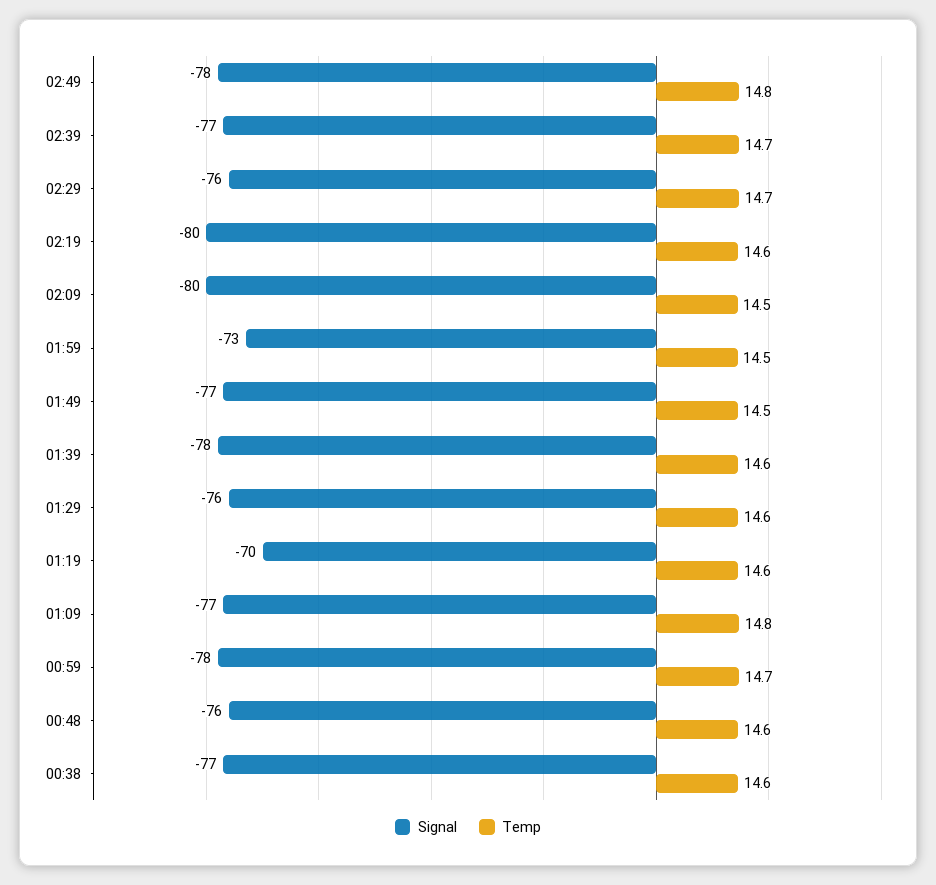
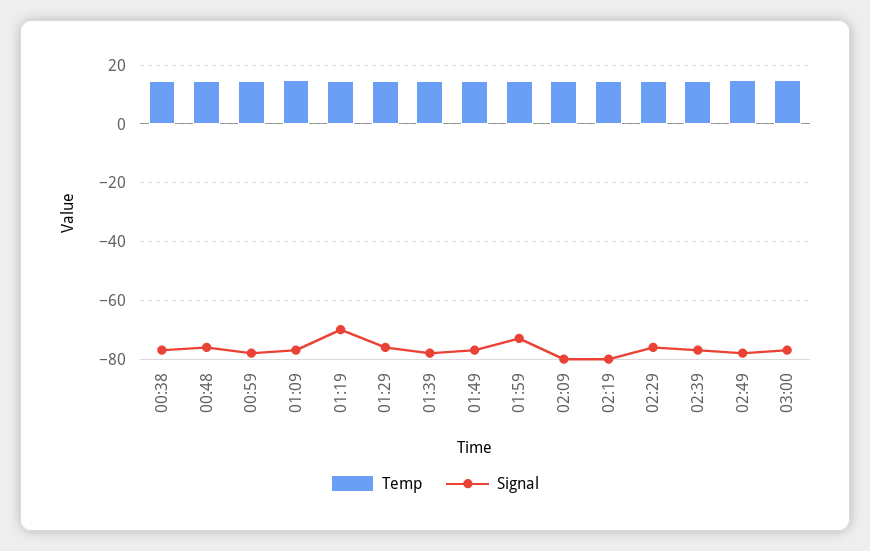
Temp, 03:00: none -> 15
Signal, 03:00: none -> -77.5

